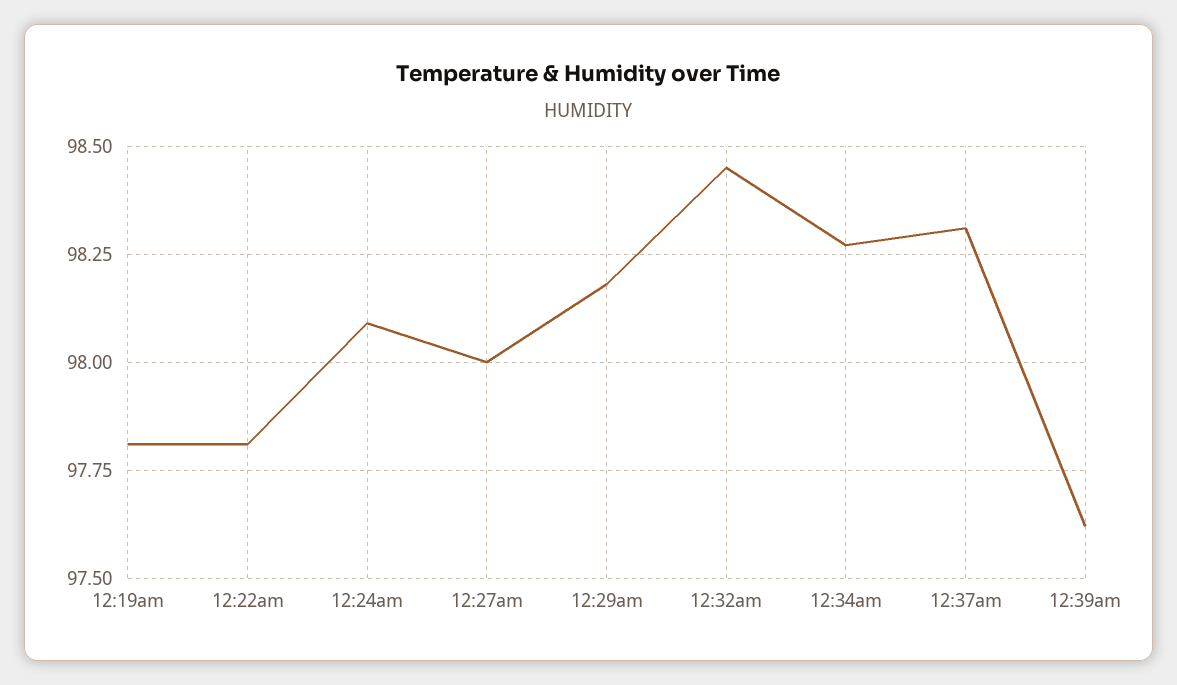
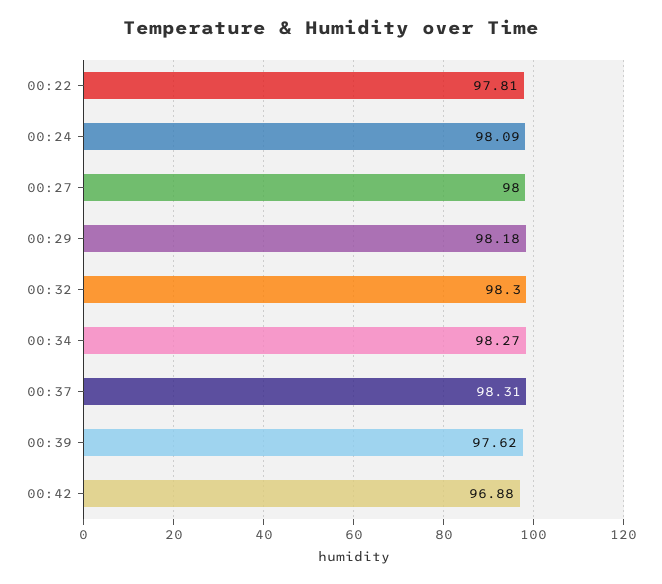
12:19am: 97.8 -> none
12:32am: 98.45 -> 98.3
00:42: none -> 96.88

